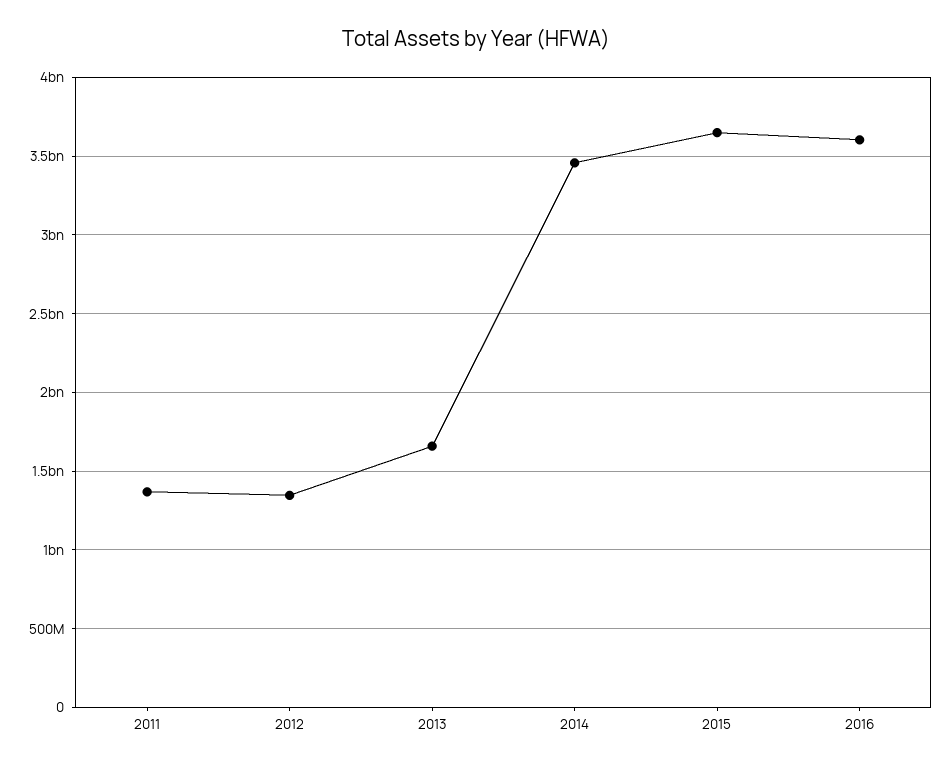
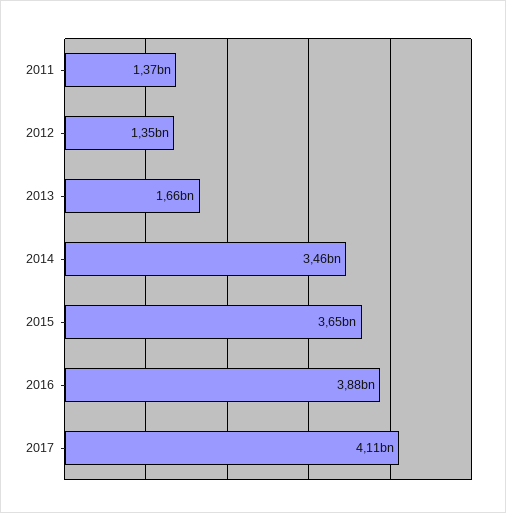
2016: 3600000000 -> 3880000000
2017: none -> 4110000000

